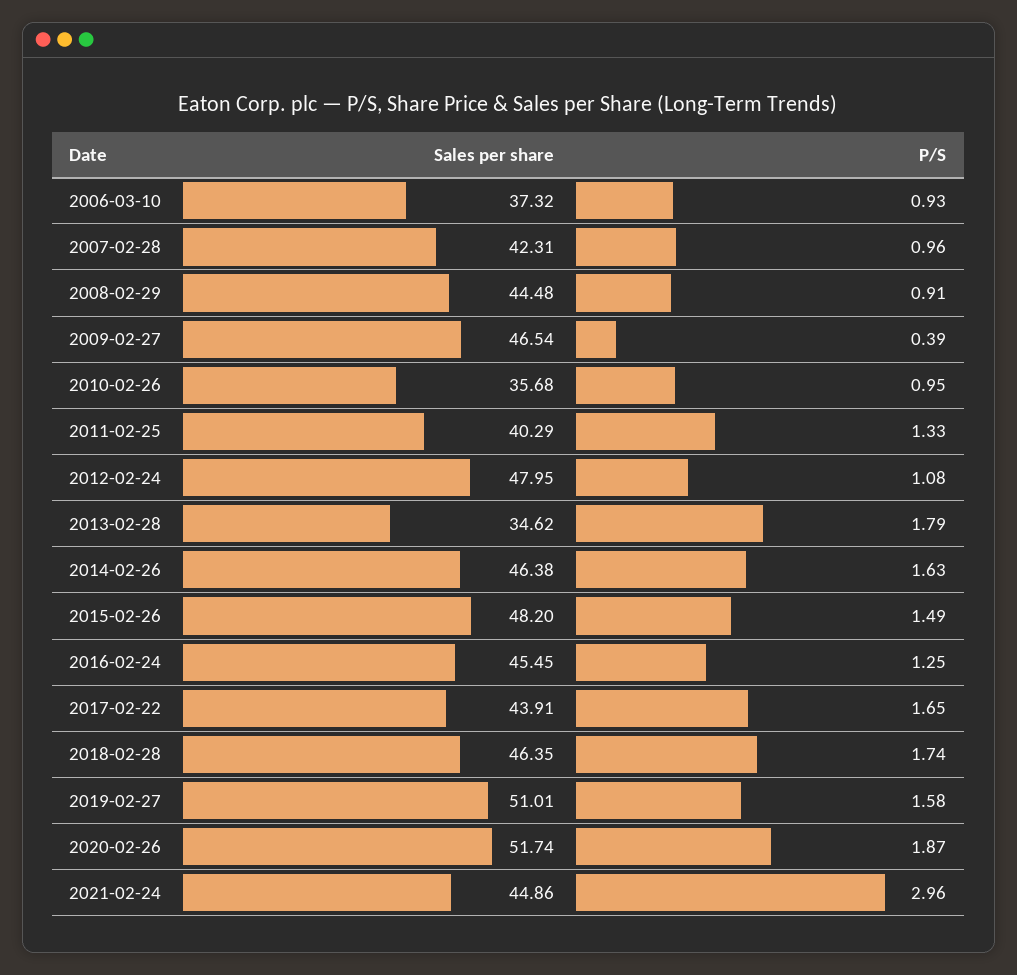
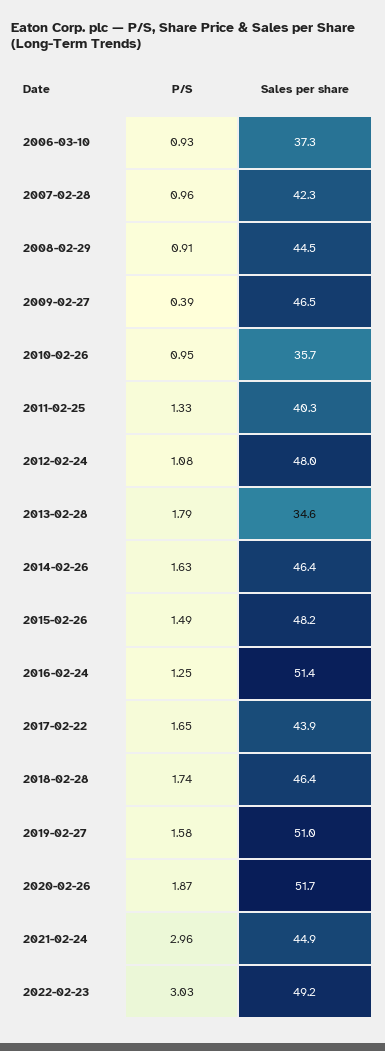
Sales per share, 2016-02-24: 45.45 -> 51.4
P/S, 2022-02-23: none -> 3.03
Sales per share, 2022-02-23: none -> 49.2

